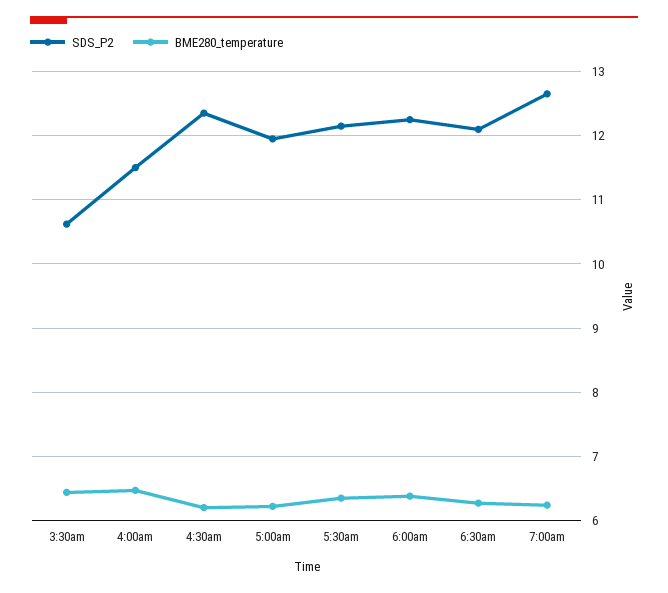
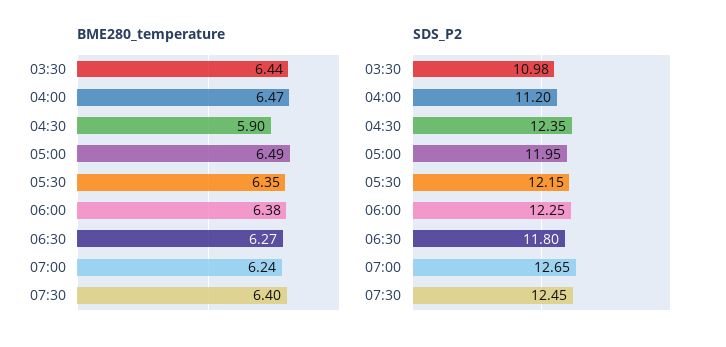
SDS_P2, 3:30am: 10.6 -> 10.98
SDS_P2, 4:00am: 11.5 -> 11.2
BME280_temperature, 4:30am: 6.2 -> 5.9
BME280_temperature, 5:00am: 6.2 -> 6.49
SDS_P2, 6:30am: 12.1 -> 11.8
BME280_temperature, 07:30: none -> 6.4
SDS_P2, 07:30: none -> 12.45

